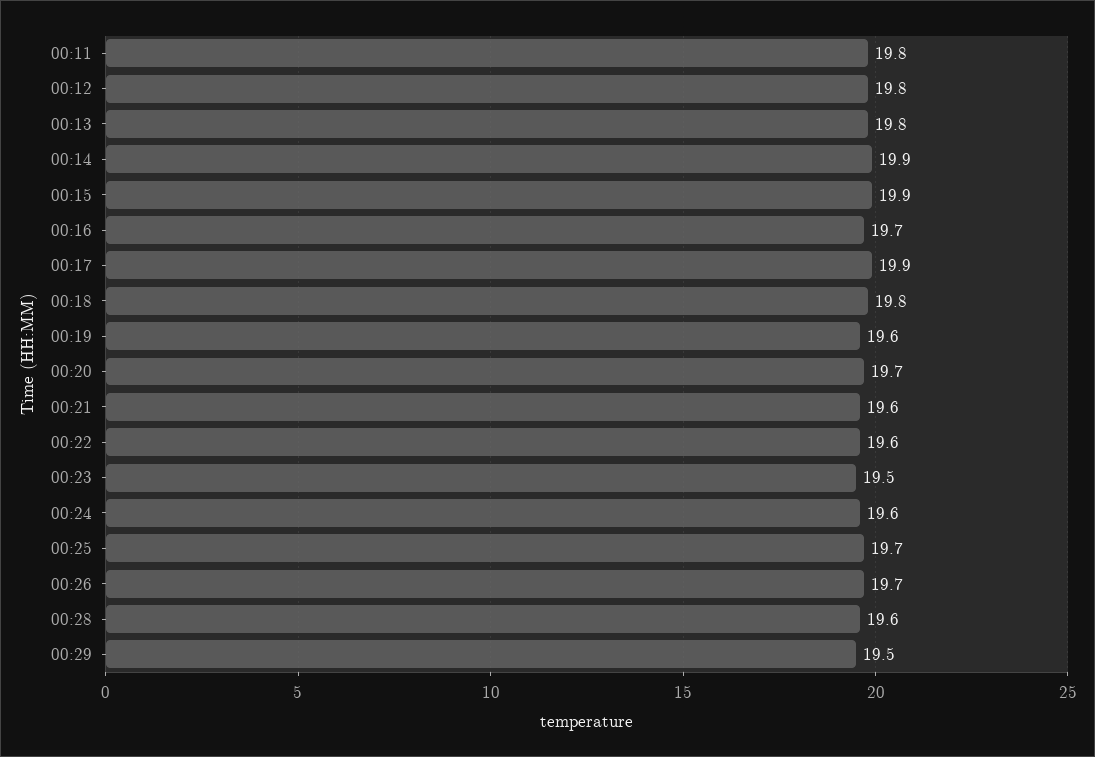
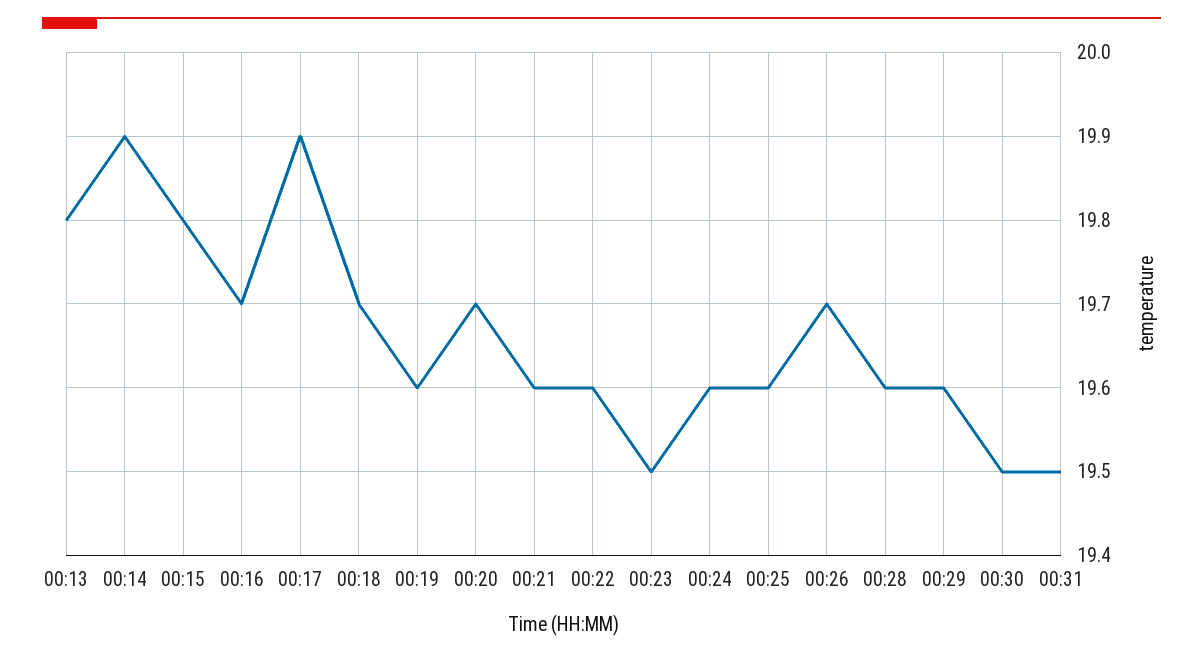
00:11: 19.8 -> none
00:12: 19.8 -> none
00:15: 19.9 -> 19.8
00:18: 19.8 -> 19.7
00:25: 19.7 -> 19.6
00:29: 19.5 -> 19.6
00:30: none -> 19.5
00:31: none -> 19.5

